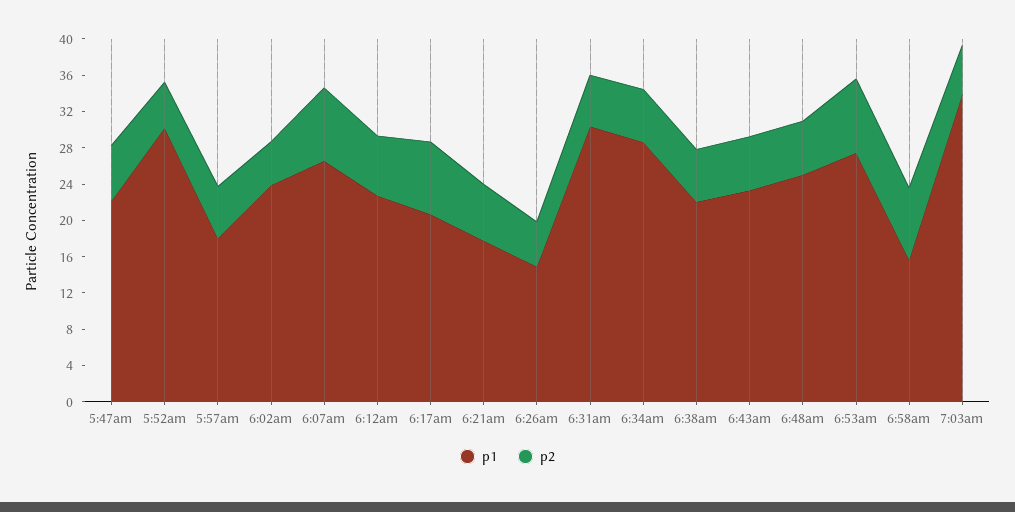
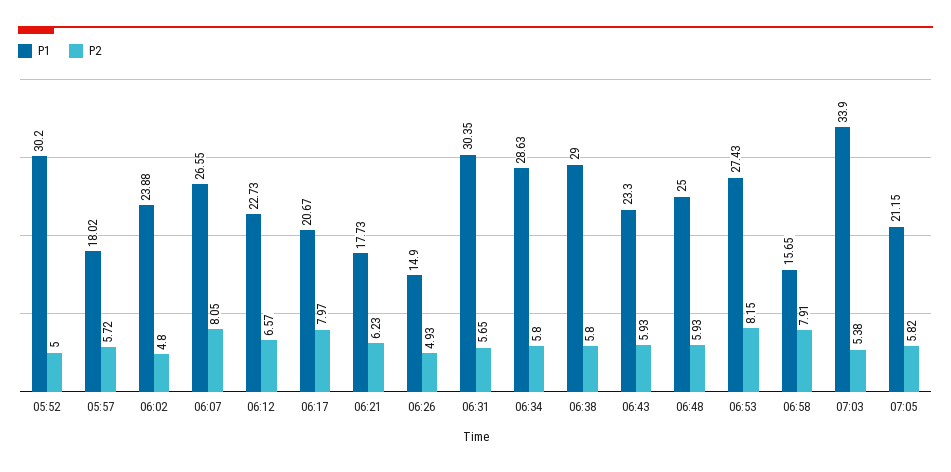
p1, 5:47am: 22 -> none
p2, 5:47am: 6 -> none
p1, 6:38am: 22 -> 29
p1, 07:05: none -> 21.15
p2, 07:05: none -> 5.82

